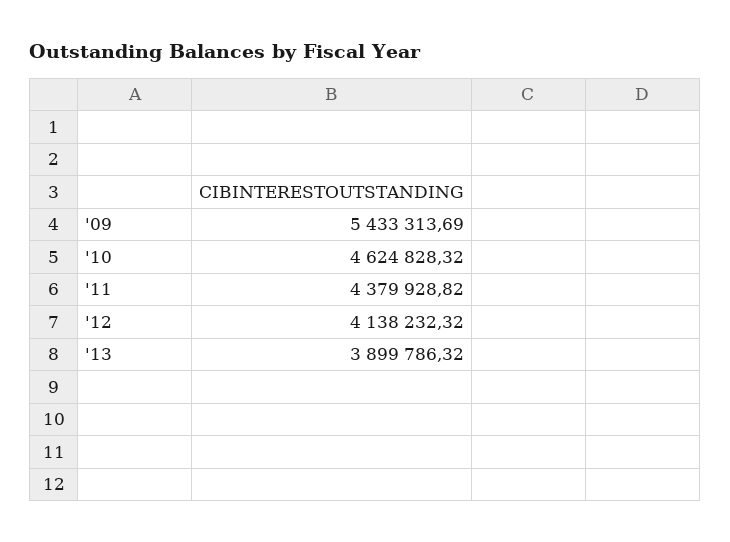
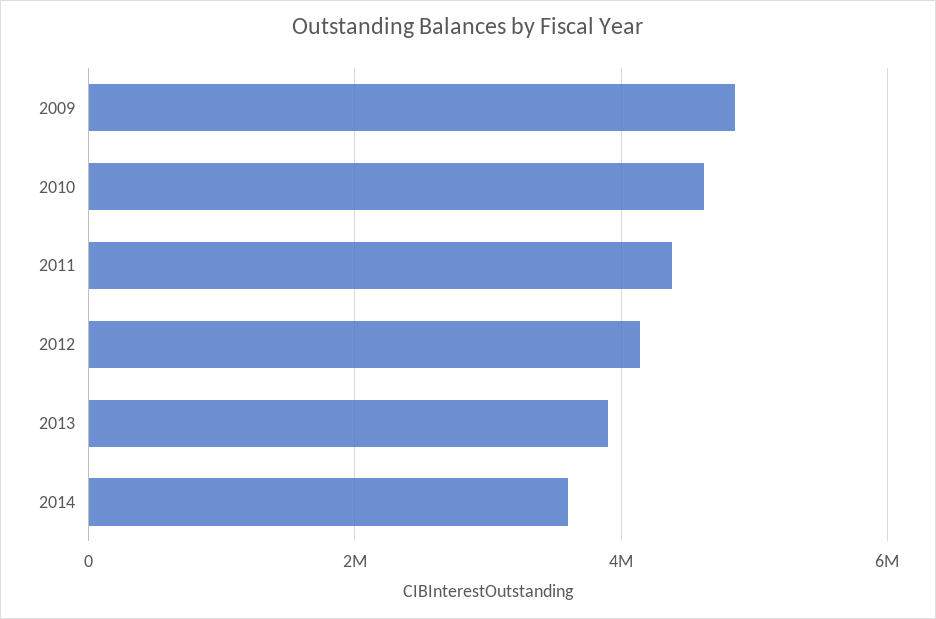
'09: 5433313.69 -> 4800000
2014: none -> 3600000

